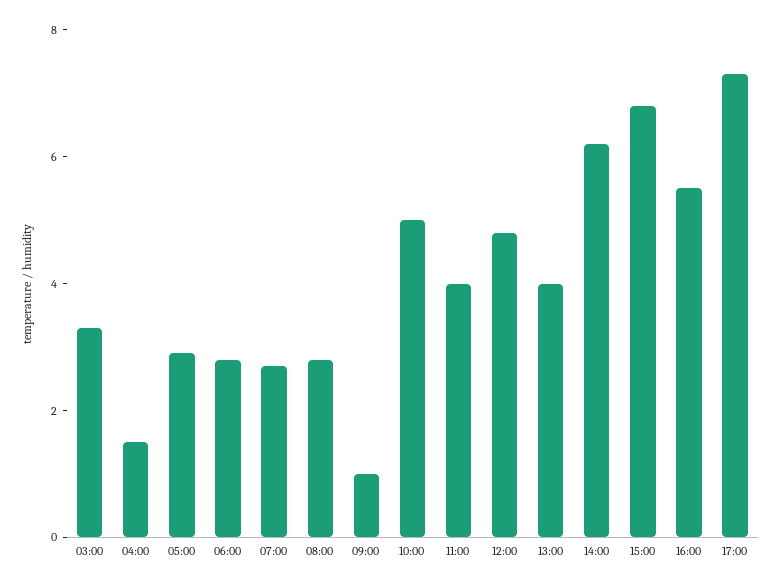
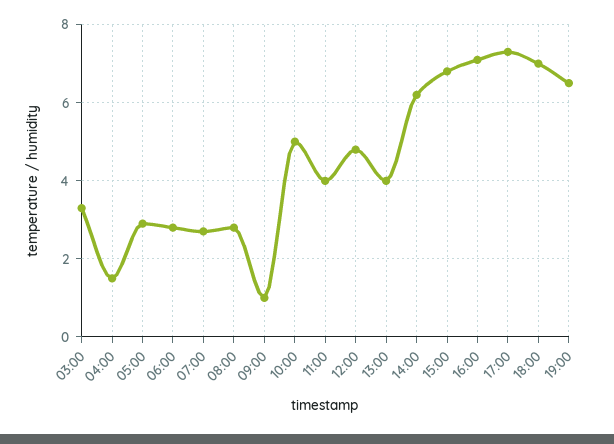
16:00: 5.5 -> 7
18:00: none -> 7
19:00: none -> 6.5

